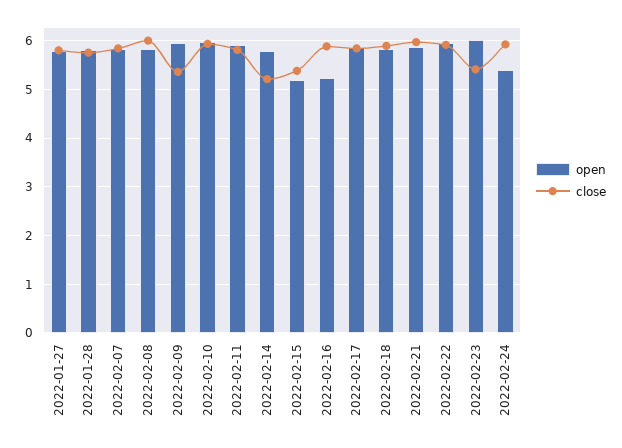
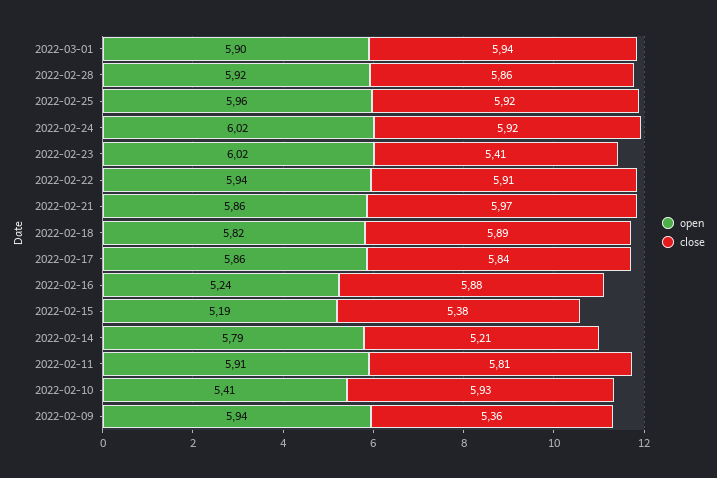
open, 2022-01-27: 5.8 -> none
close, 2022-01-27: 5.8 -> none
open, 2022-01-28: 5.8 -> none
close, 2022-01-28: 5.8 -> none
open, 2022-02-07: 5.8 -> none
close, 2022-02-07: 5.8 -> none
open, 2022-02-08: 5.8 -> none
close, 2022-02-08: 6 -> none
open, 2022-02-10: 6 -> 5.41
open, 2022-02-24: 5.4 -> 6.02
open, 2022-03-01: none -> 5.9
close, 2022-03-01: none -> 5.94
open, 2022-02-28: none -> 5.92
close, 2022-02-28: none -> 5.86
open, 2022-02-25: none -> 5.96
close, 2022-02-25: none -> 5.92

